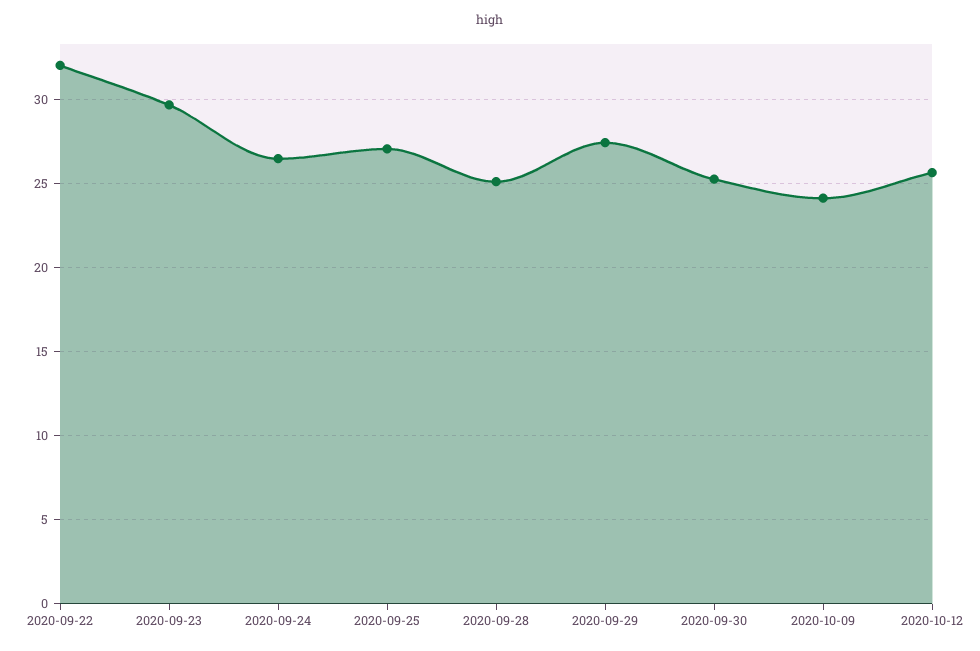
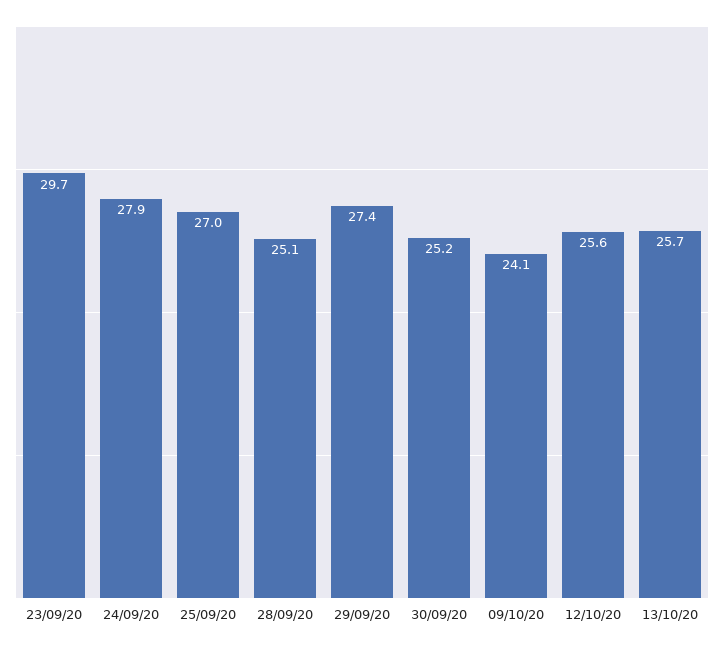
2020-09-22: 32 -> none
2020-09-24: 26.5 -> 27.9
13/10/20: none -> 25.7

